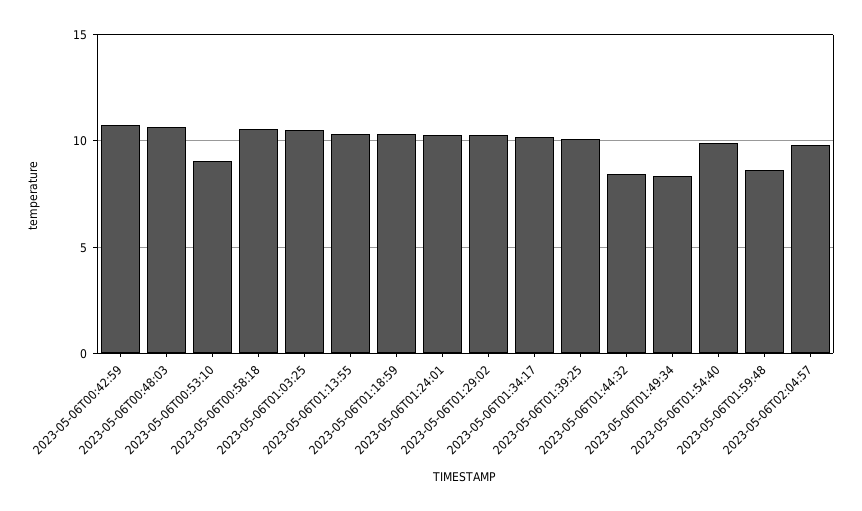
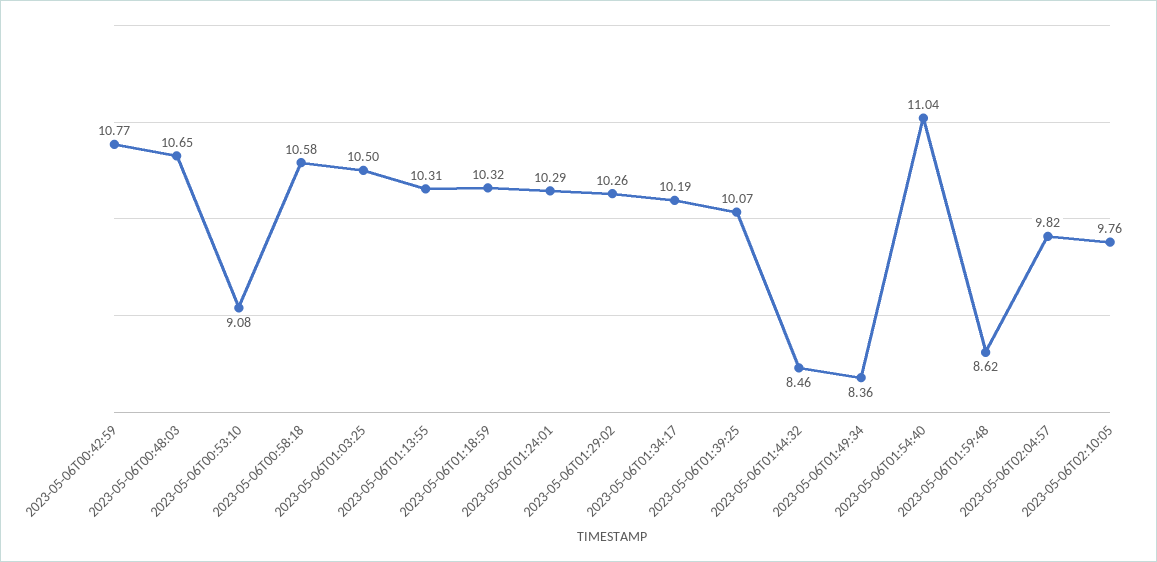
2023-05-06T01:54:40: 10 -> 11.04
2023-05-06T02:10:05: none -> 9.76

